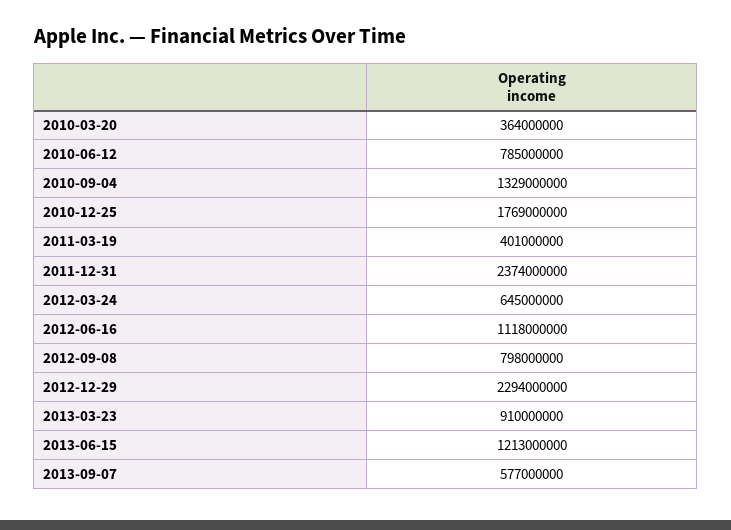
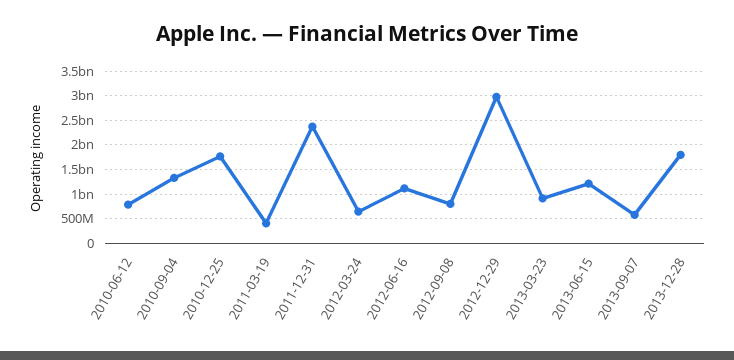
2010-03-20: 364000000 -> none
2012-12-29: 2294000000 -> 3000000000
2013-12-28: none -> 1750000000

